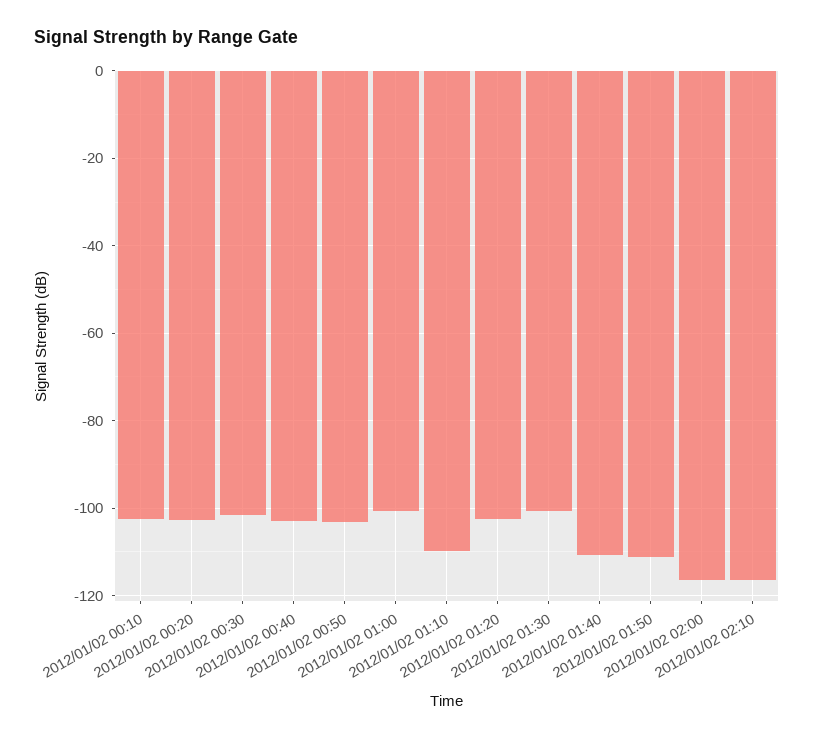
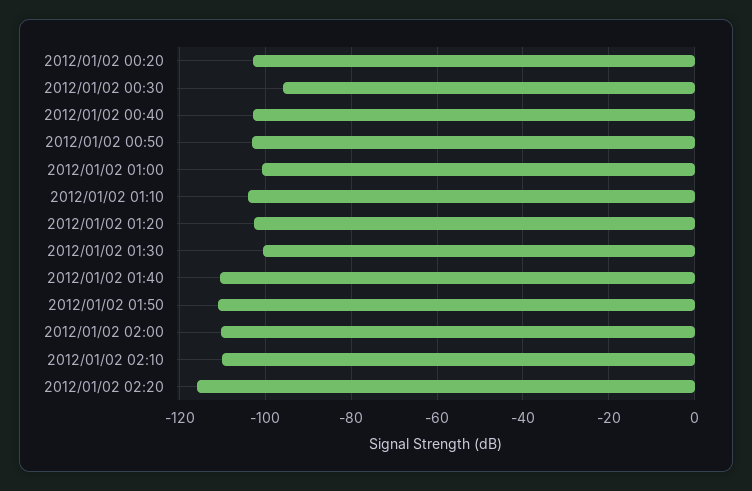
2012/01/02 00:10: -102 -> none
2012/01/02 00:30: -102 -> -96
2012/01/02 01:10: -110 -> -104
2012/01/02 02:00: -116 -> -110
2012/01/02 02:10: -116 -> -110
2012/01/02 02:20: none -> -116

